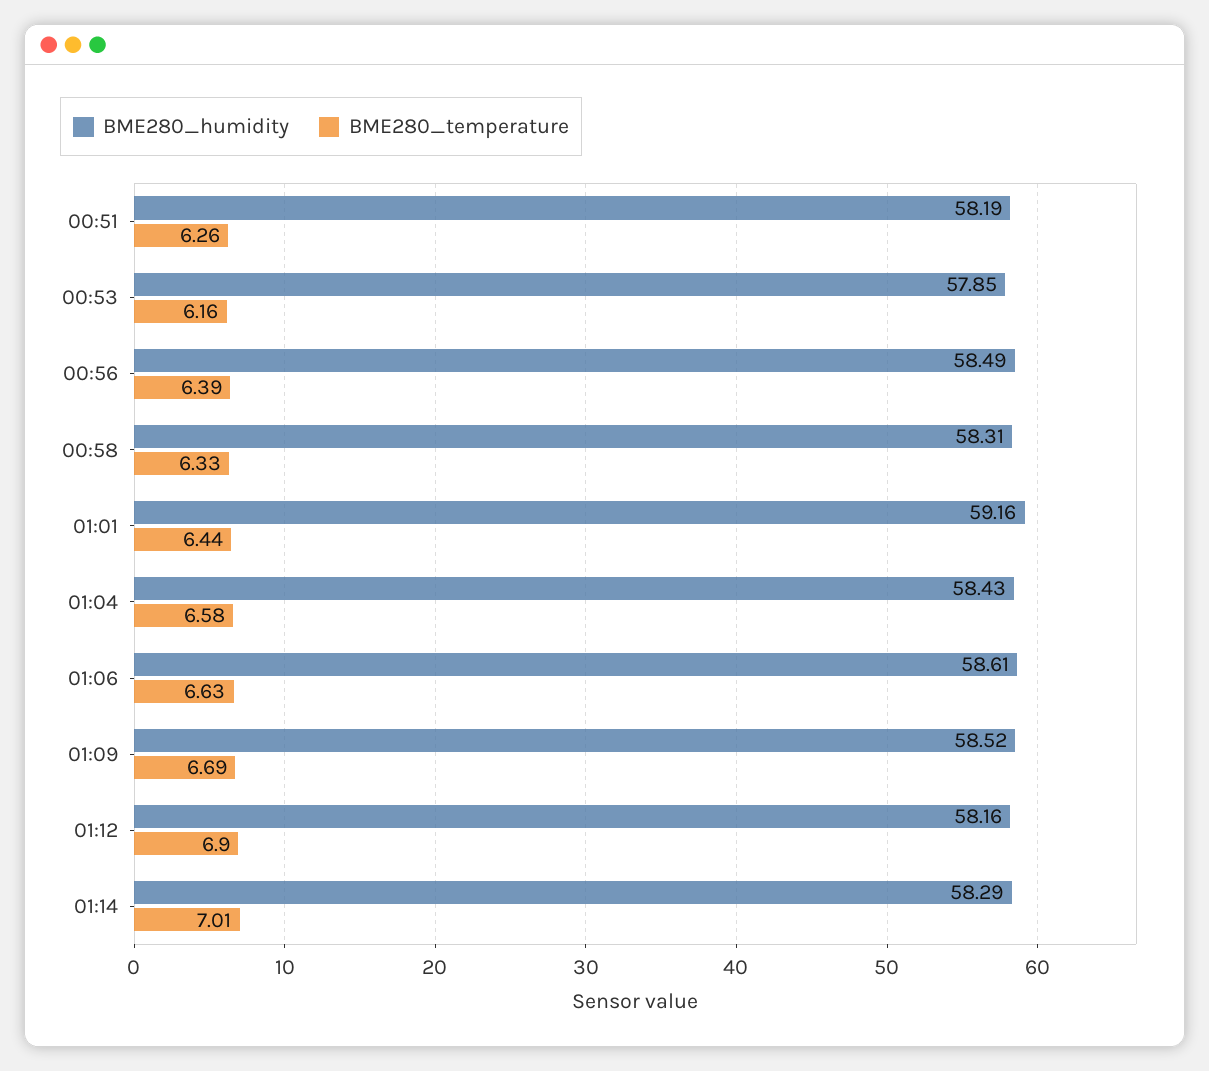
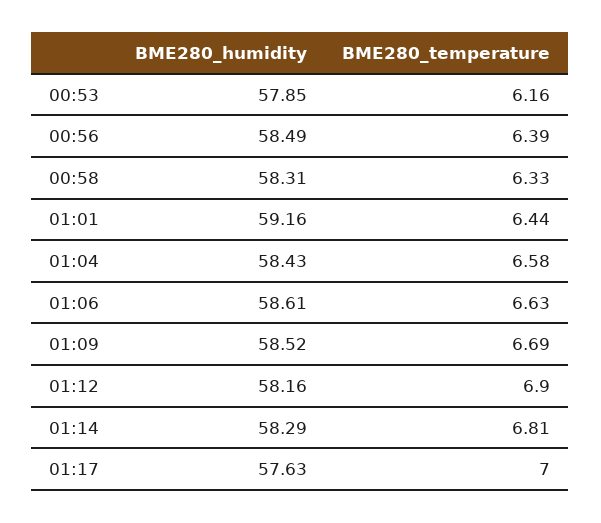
BME280_humidity, 00:51: 58.19 -> none
BME280_temperature, 00:51: 6.26 -> none
BME280_temperature, 01:14: 7.01 -> 6.81
BME280_humidity, 01:17: none -> 57.63
BME280_temperature, 01:17: none -> 7

